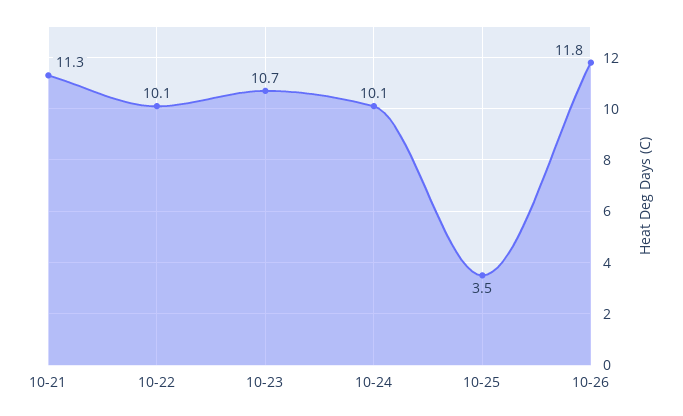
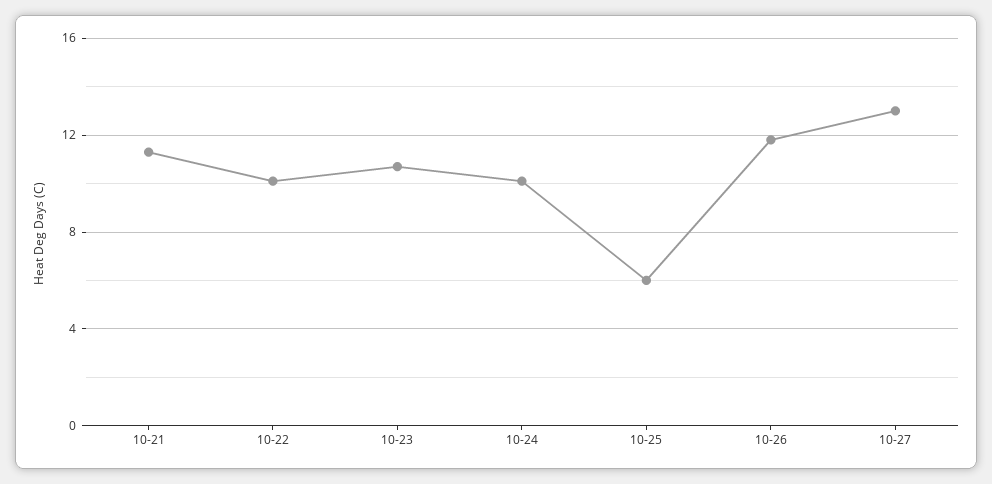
10-25: 3.5 -> 6
10-27: none -> 13

